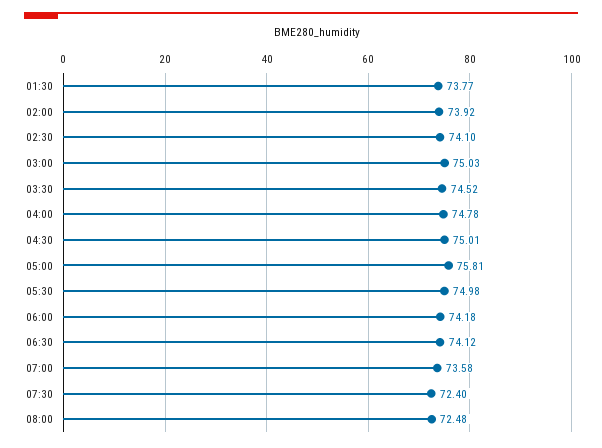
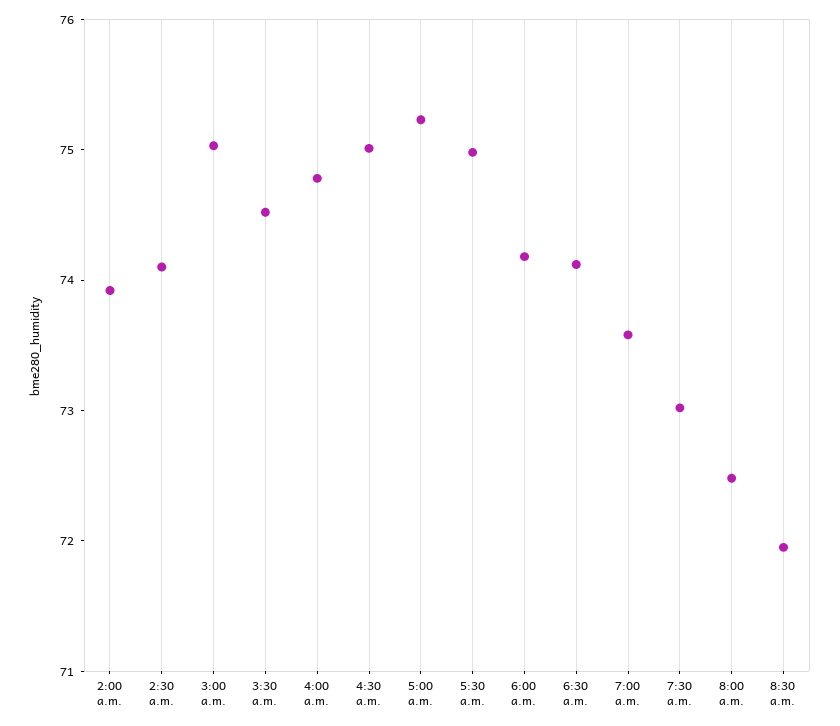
01:30: 73.77 -> none
05:00: 75.81 -> 75.2
07:30: 72.4 -> 73
8:30 a.m.: none -> 72

